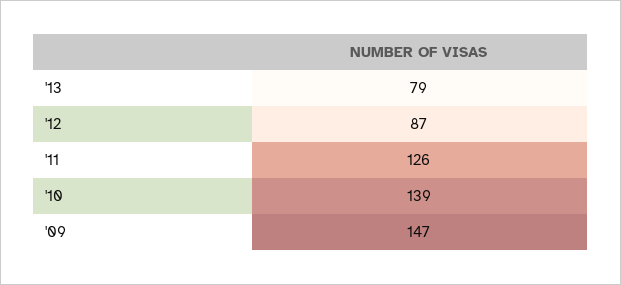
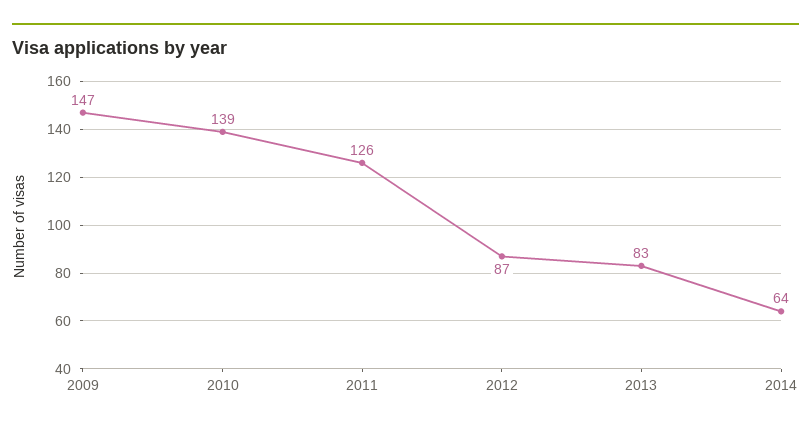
'13: 79 -> 83
2014: none -> 64

